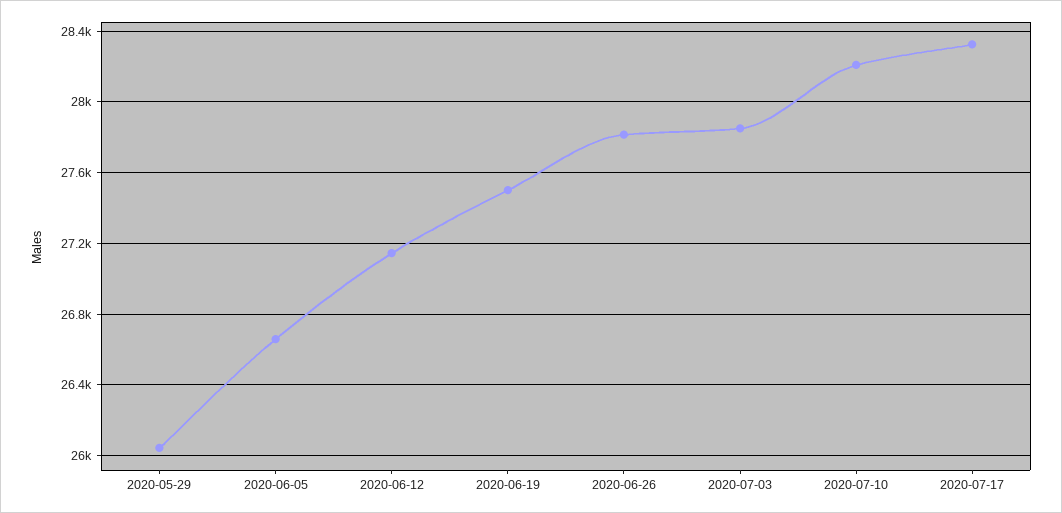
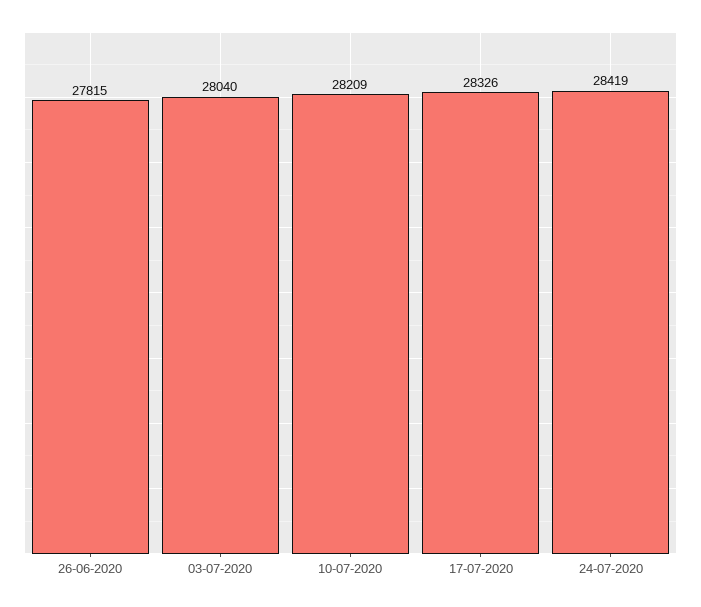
2020-05-29: 26050 -> none
2020-06-05: 26650 -> none
2020-06-12: 27150 -> none
2020-06-19: 27500 -> none
2020-07-03: 27850 -> 28040
24-07-2020: none -> 28419

